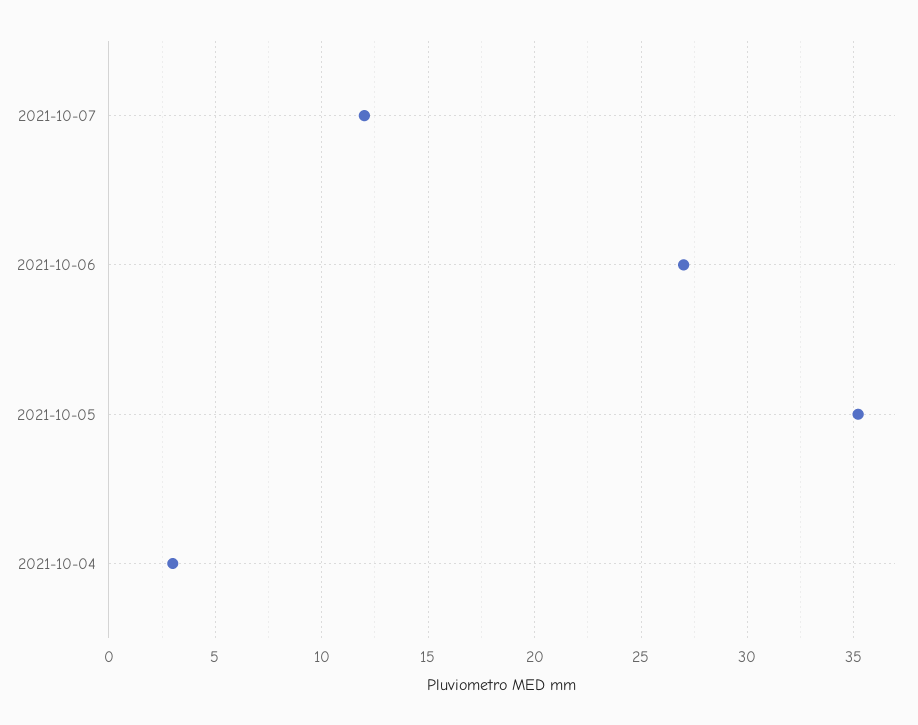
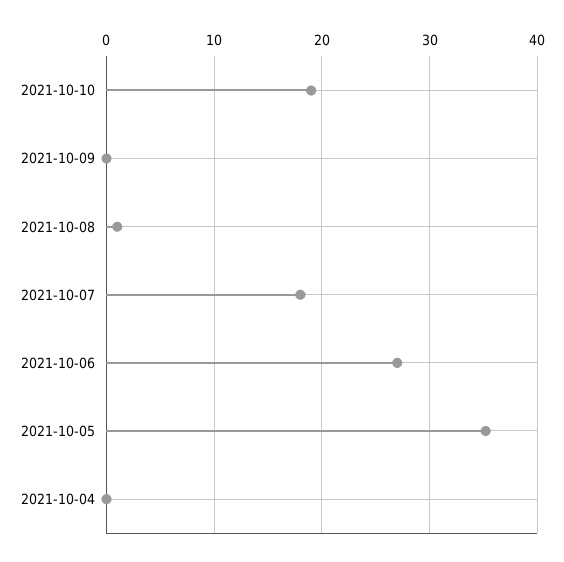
2021-10-07: 12 -> 18
2021-10-04: 3 -> 0
2021-10-10: none -> 19
2021-10-09: none -> 0
2021-10-08: none -> 1

